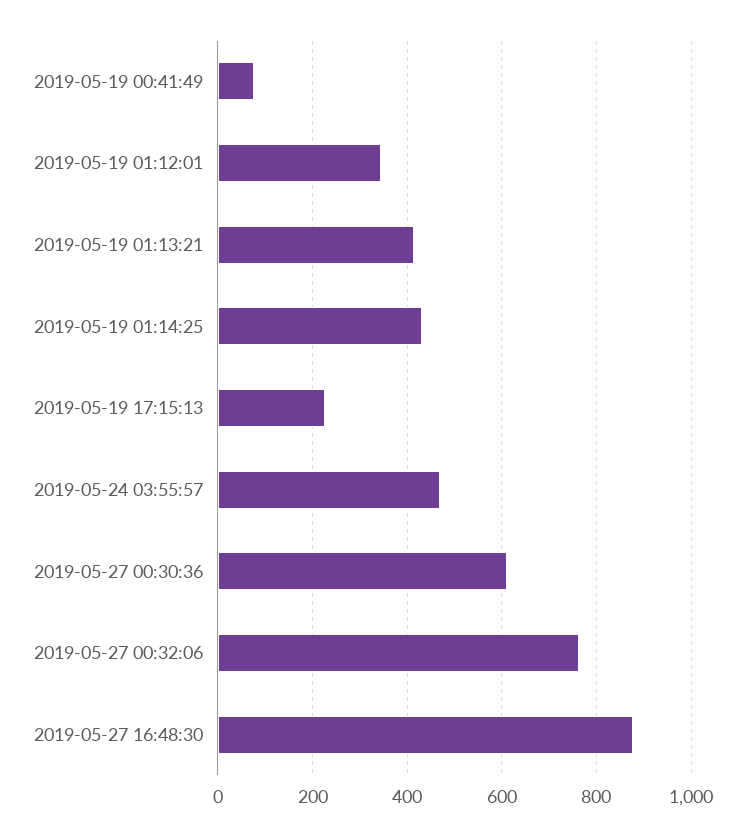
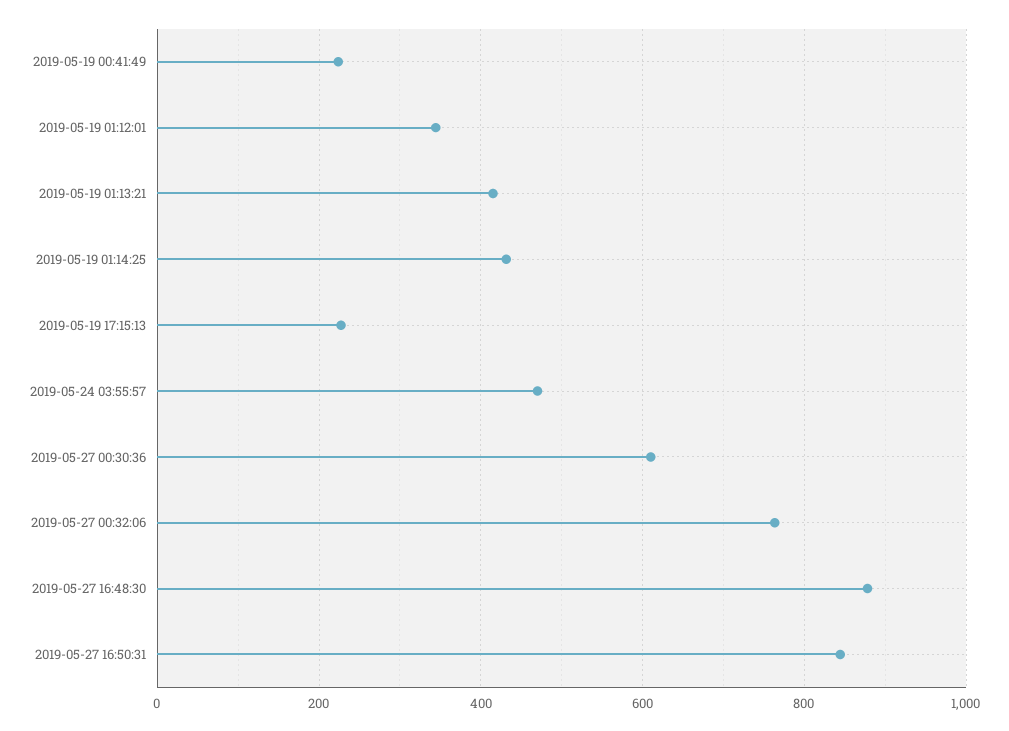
2019-05-19 00:41:49: 80 -> 220
2019-05-27 16:50:31: none -> 840

